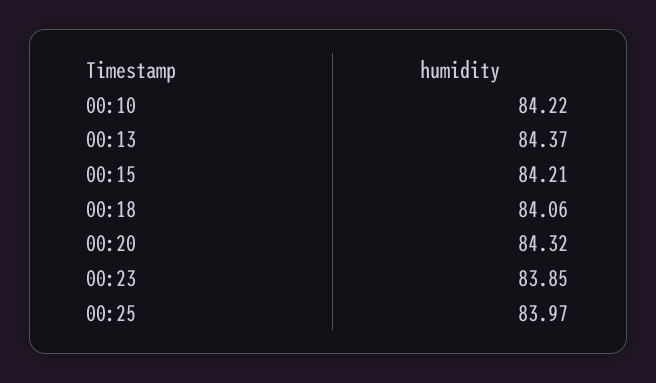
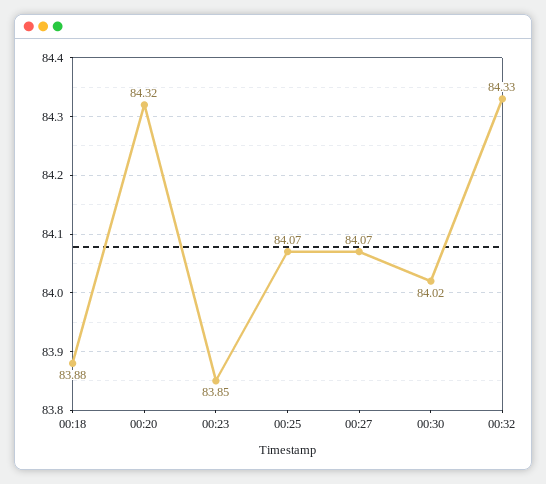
00:10: 84.22 -> none
00:13: 84.37 -> none
00:15: 84.21 -> none
00:18: 84.06 -> 83.88
00:25: 83.97 -> 84.07
00:27: none -> 84.07
00:30: none -> 84.02
00:32: none -> 84.33

